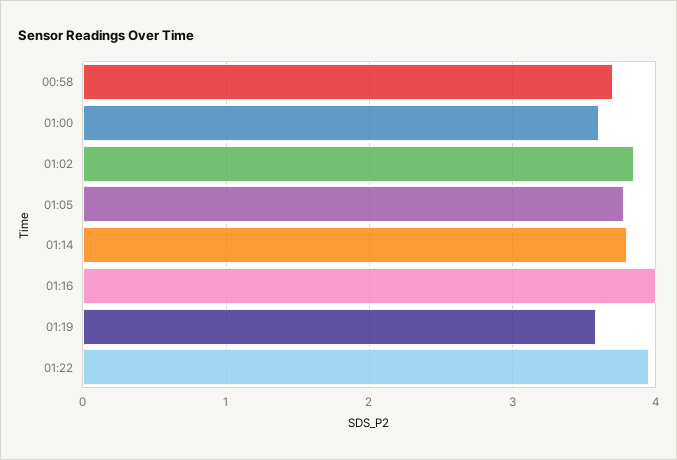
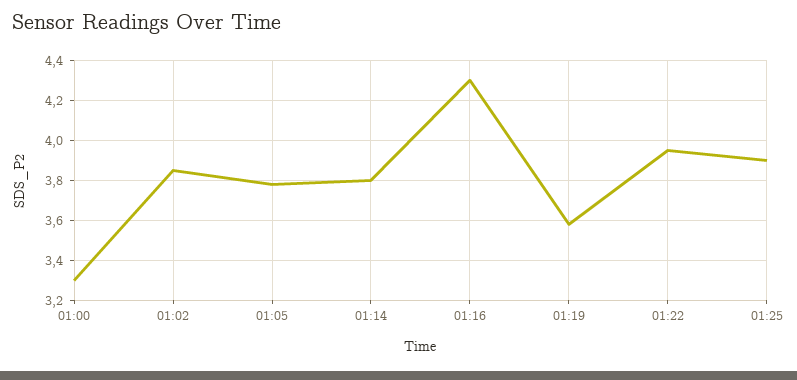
00:58: 3.7 -> none
01:00: 3.6 -> 3.3
01:16: 4 -> 4.3
01:25: none -> 3.9

